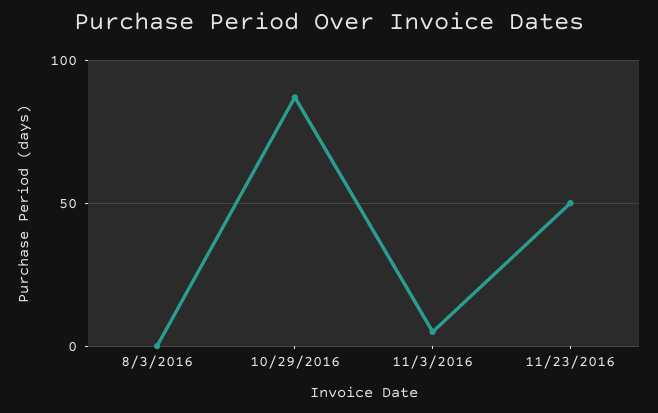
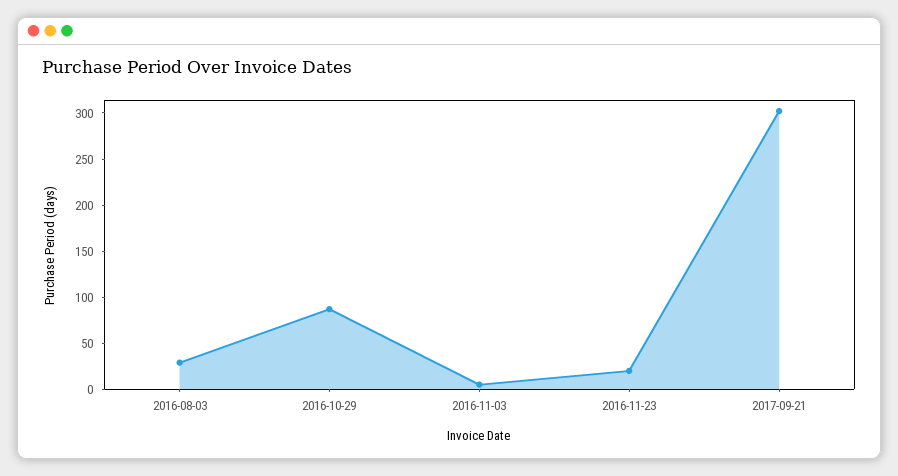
8/3/2016: 0 -> 30
11/23/2016: 50 -> 20
2017-09-21: none -> 300

